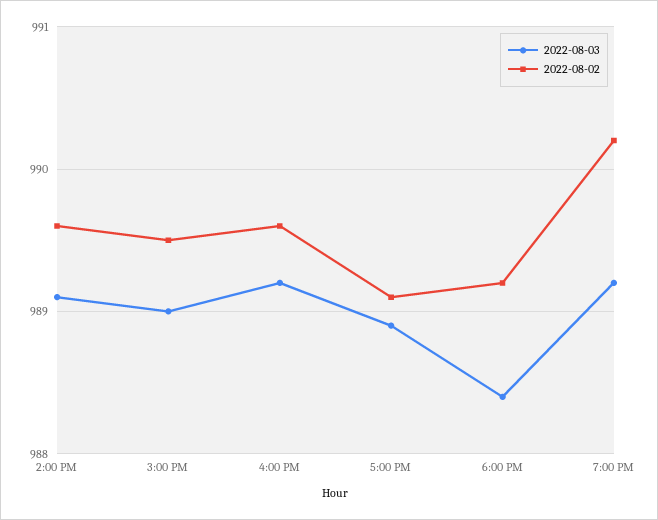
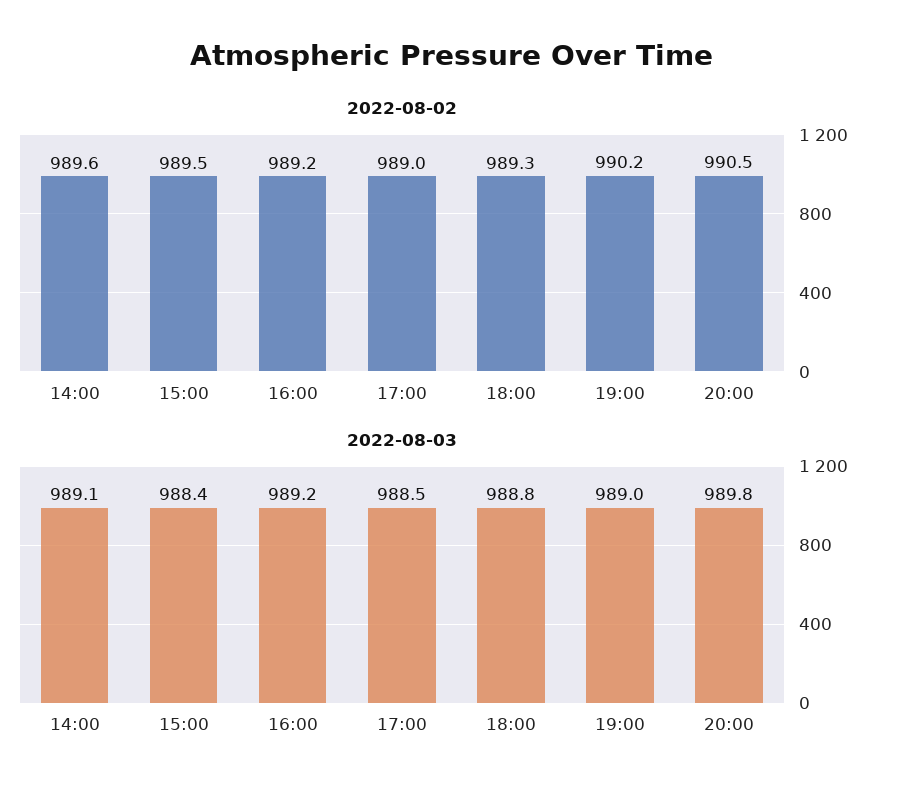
2022-08-03, 3:00 PM: 989 -> 988.4
2022-08-02, 4:00 PM: 989.6 -> 989.2
2022-08-03, 5:00 PM: 988.9 -> 988.5
2022-08-02, 5:00 PM: 989.1 -> 989
2022-08-03, 6:00 PM: 988.4 -> 988.8
2022-08-02, 6:00 PM: 989.2 -> 989.3
2022-08-03, 7:00 PM: 989.2 -> 989
2022-08-02, 20:00: none -> 990.5
2022-08-03, 20:00: none -> 989.8

